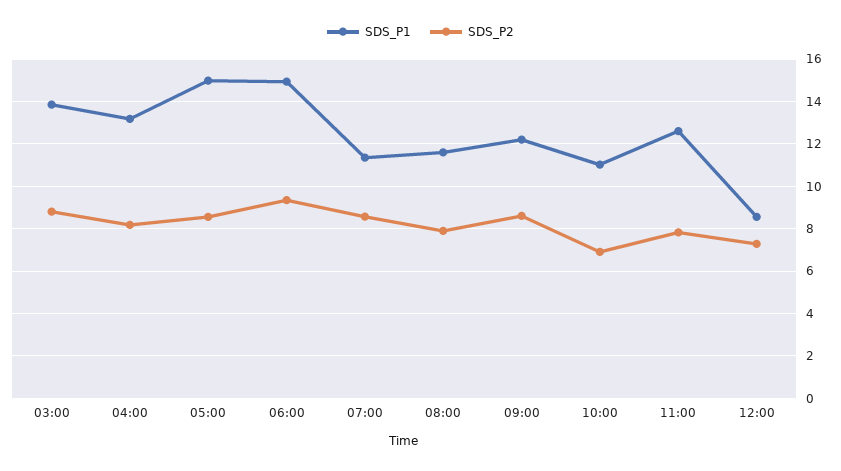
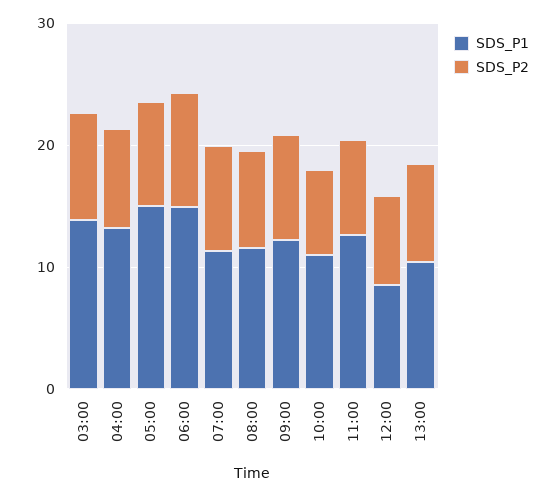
SDS_P1, 13:00: none -> 10
SDS_P2, 13:00: none -> 8

